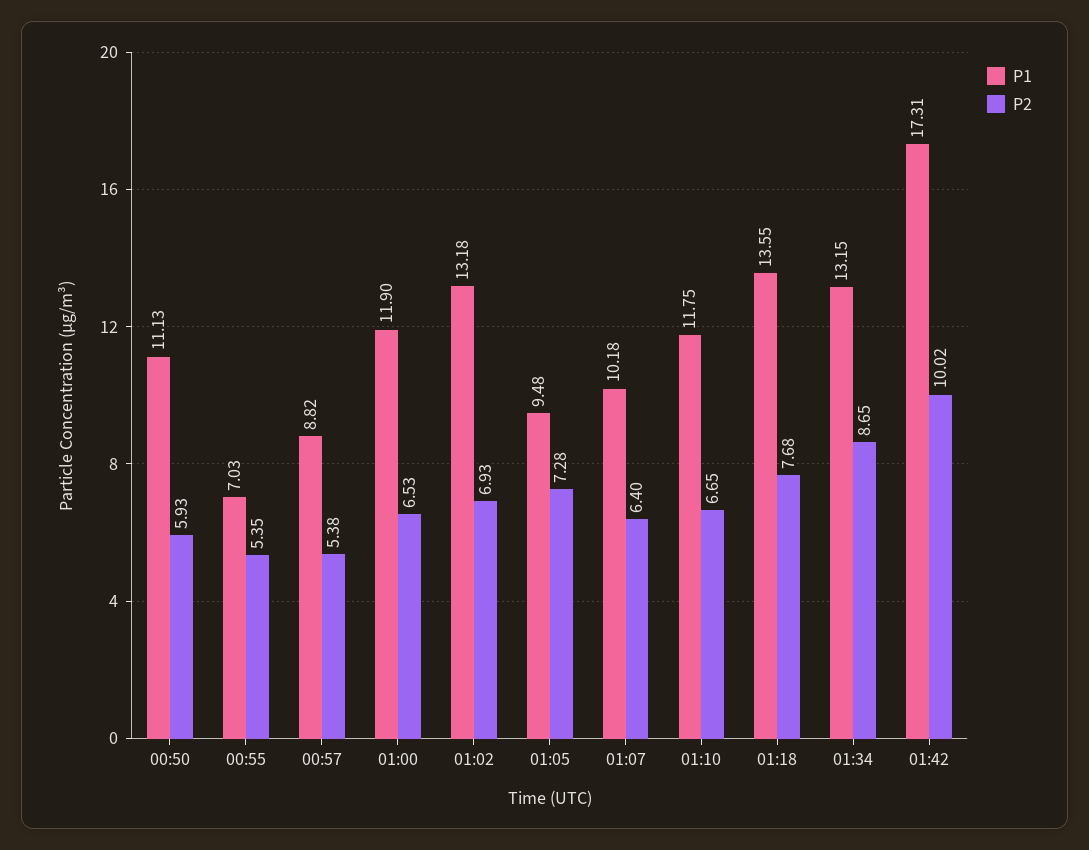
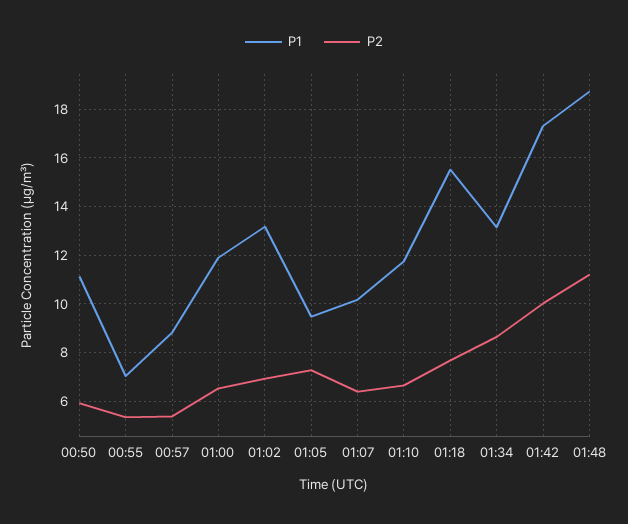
P1, 01:18: 13.55 -> 15.5
P1, 01:48: none -> 18.75
P2, 01:48: none -> 11.25

